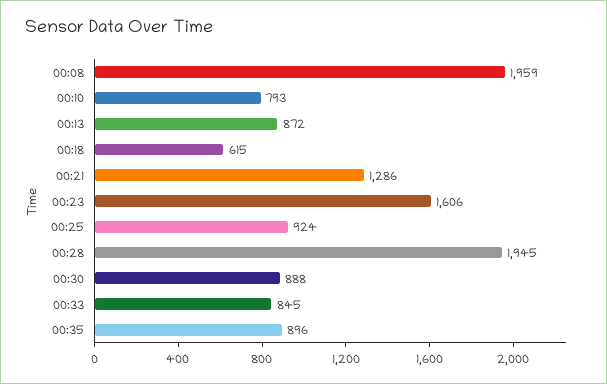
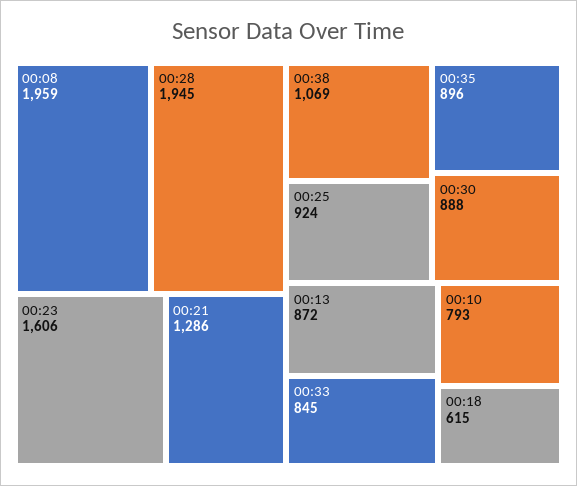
00:38: none -> 1069

